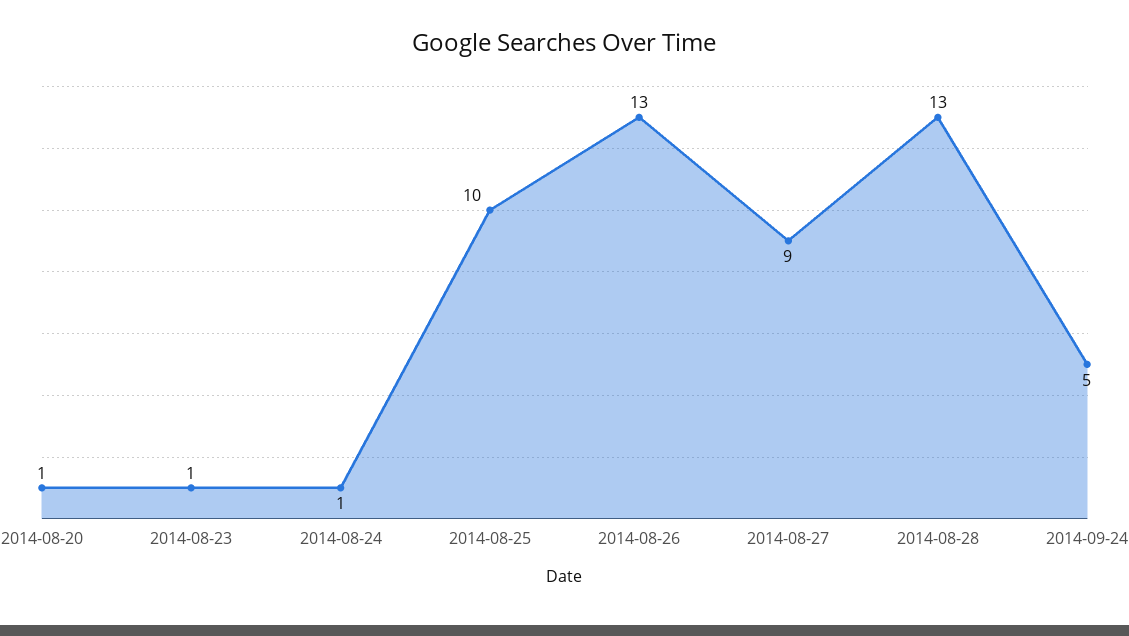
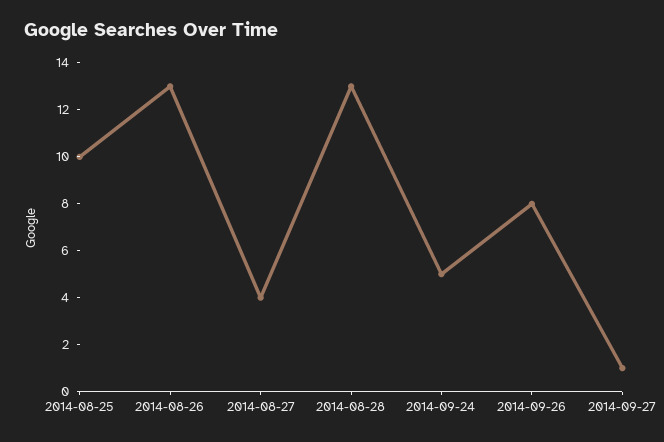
2014-08-20: 1 -> none
2014-08-23: 1 -> none
2014-08-24: 1 -> none
2014-08-27: 9 -> 4
2014-09-26: none -> 8
2014-09-27: none -> 1

